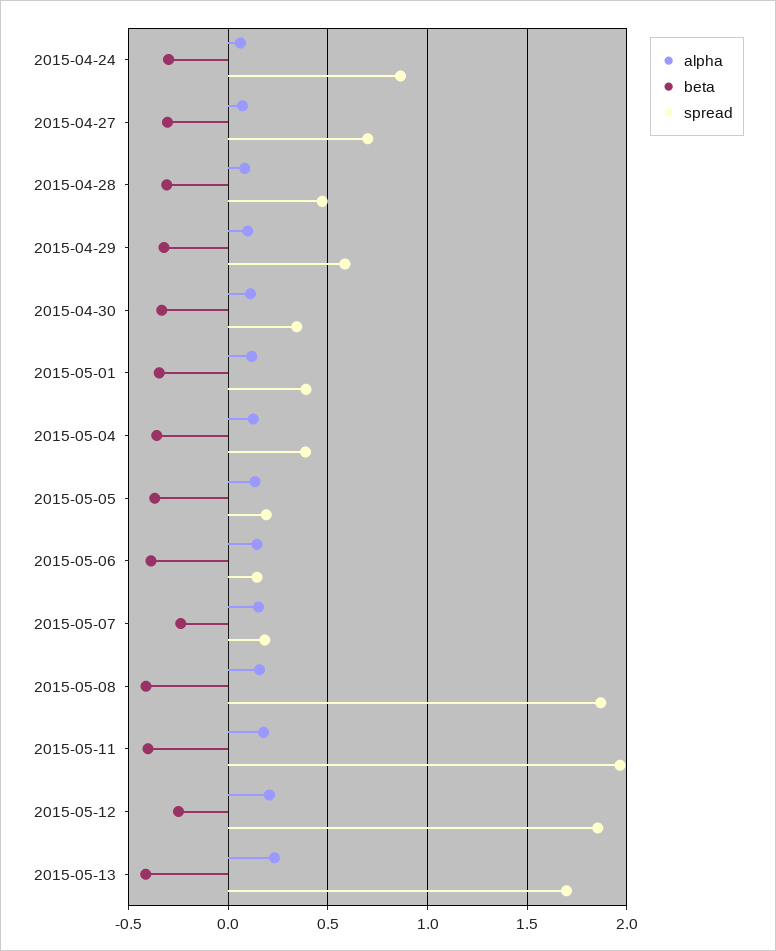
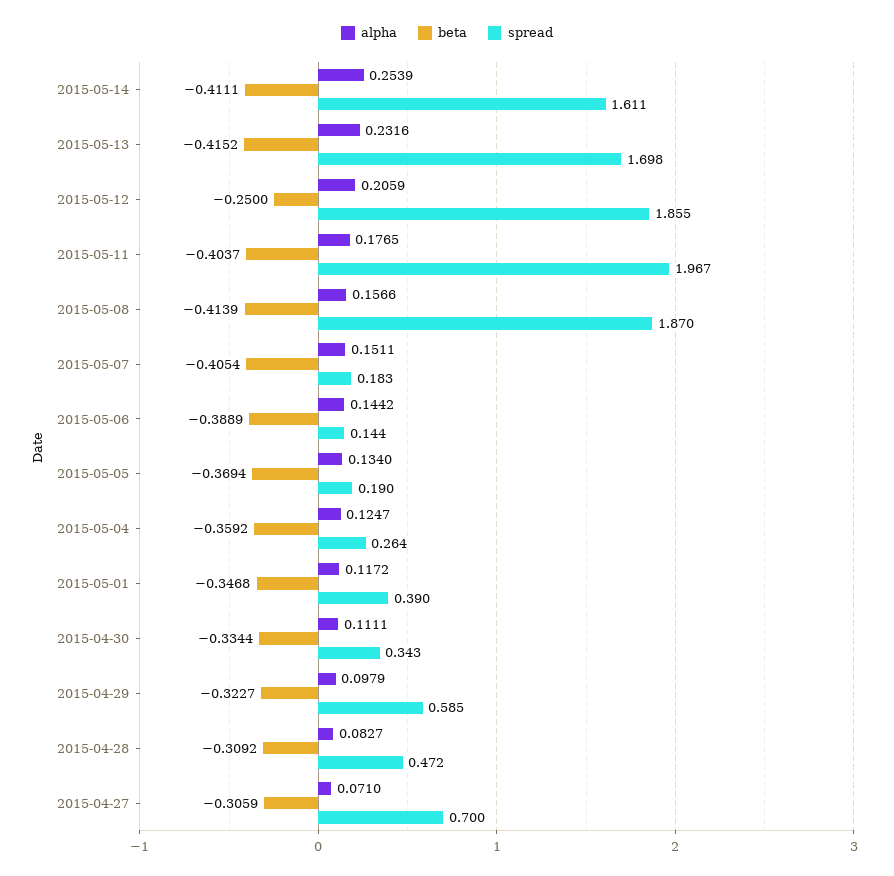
alpha, 2015-04-24: 0.05 -> none
beta, 2015-04-24: -0.3 -> none
spread, 2015-04-24: 0.85 -> none
spread, 2015-05-04: 0.4 -> 0.264
beta, 2015-05-07: -0.25 -> -0.4054
alpha, 2015-05-14: none -> 0.2539
beta, 2015-05-14: none -> -0.4111
spread, 2015-05-14: none -> 1.611

